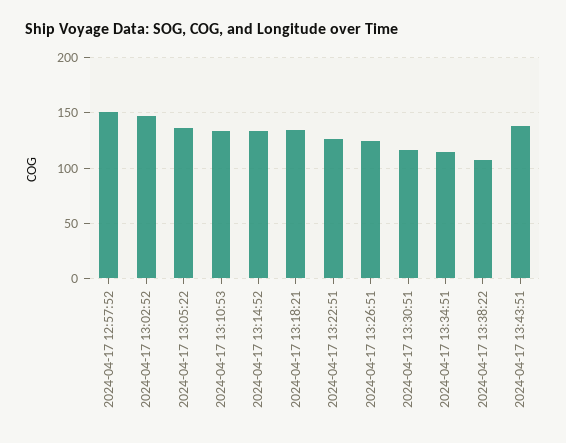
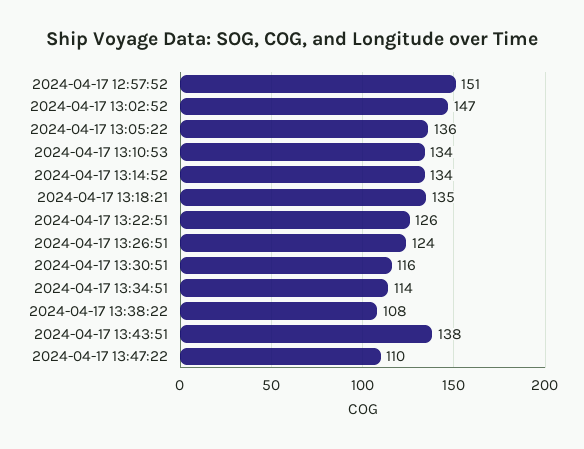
2024-04-17 13:47:22: none -> 110

